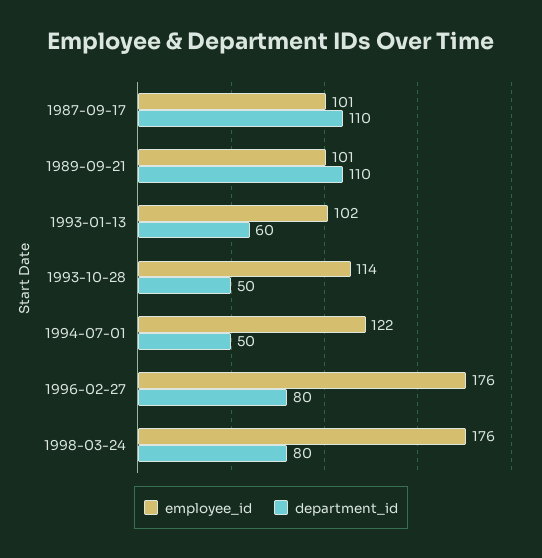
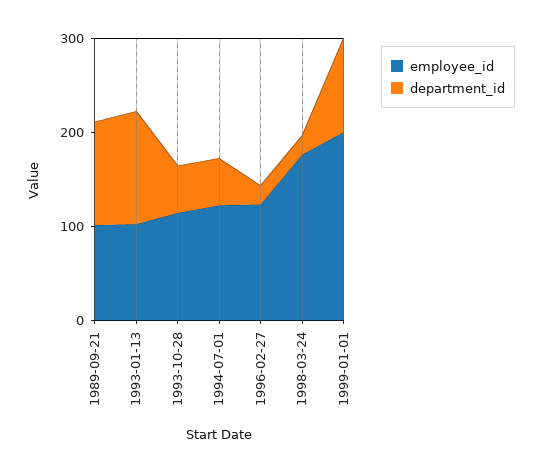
employee_id, 1987-09-17: 101 -> none
department_id, 1987-09-17: 110 -> none
department_id, 1993-01-13: 60 -> 120
employee_id, 1996-02-27: 176 -> 120
department_id, 1996-02-27: 80 -> 20
department_id, 1998-03-24: 80 -> 20
employee_id, 1999-01-01: none -> 200
department_id, 1999-01-01: none -> 100

